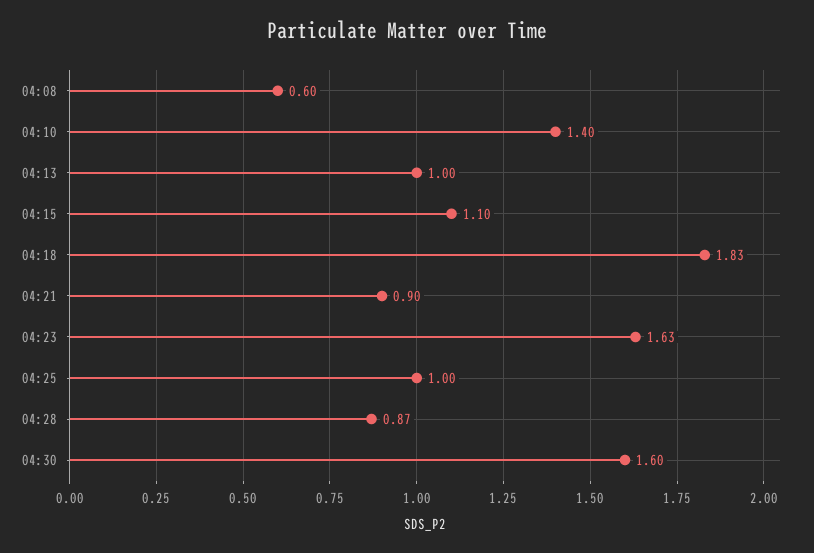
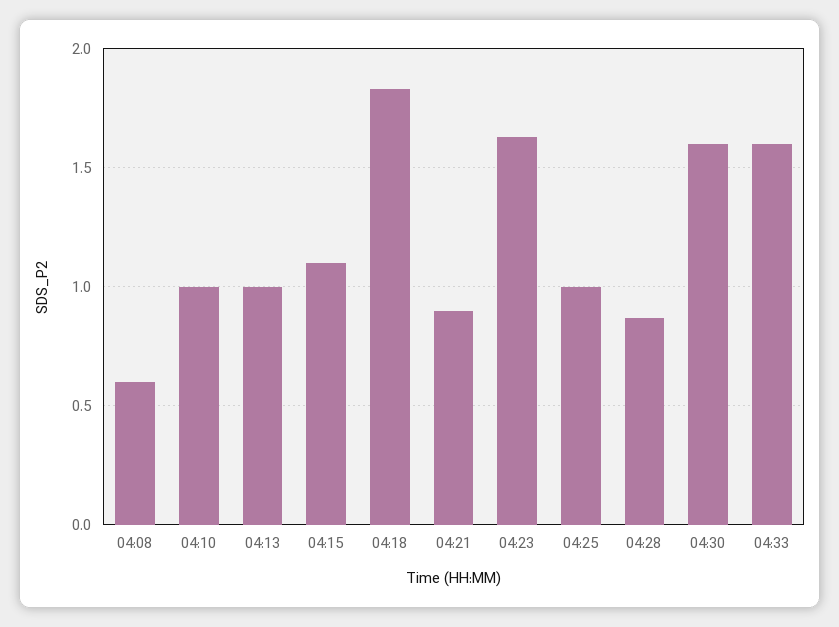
04:10: 1.4 -> 1
04:33: none -> 1.6

